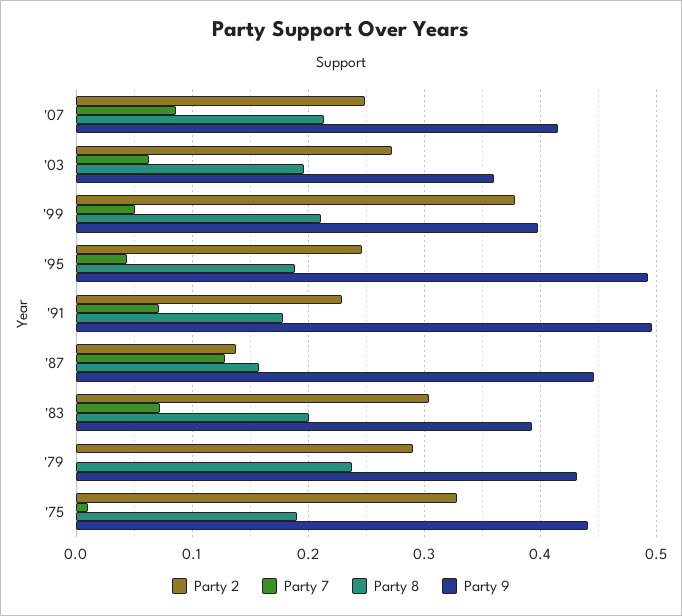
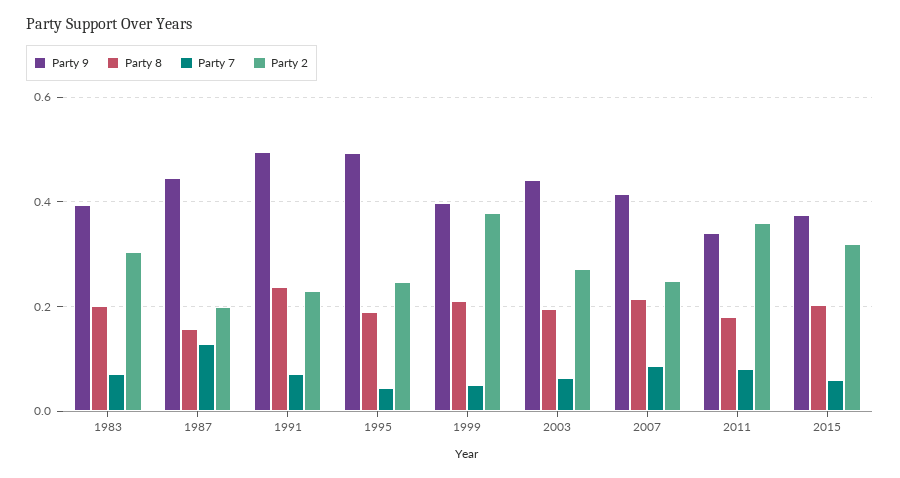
Party 9, '03: 0.36 -> 0.44
Party 8, '91: 0.18 -> 0.24
Party 2, '87: 0.14 -> 0.2
Party 2, '79: 0.29 -> none
Party 7, '79: 0 -> none
Party 8, '79: 0.24 -> none
Party 9, '79: 0.43 -> none
Party 2, '75: 0.33 -> none
Party 7, '75: 0.01 -> none
Party 8, '75: 0.19 -> none
Party 9, '75: 0.44 -> none
Party 9, 2011: none -> 0.34
Party 8, 2011: none -> 0.18
Party 7, 2011: none -> 0.08
Party 2, 2011: none -> 0.36
Party 9, 2015: none -> 0.38
Party 8, 2015: none -> 0.2
Party 7, 2015: none -> 0.06
Party 2, 2015: none -> 0.32

